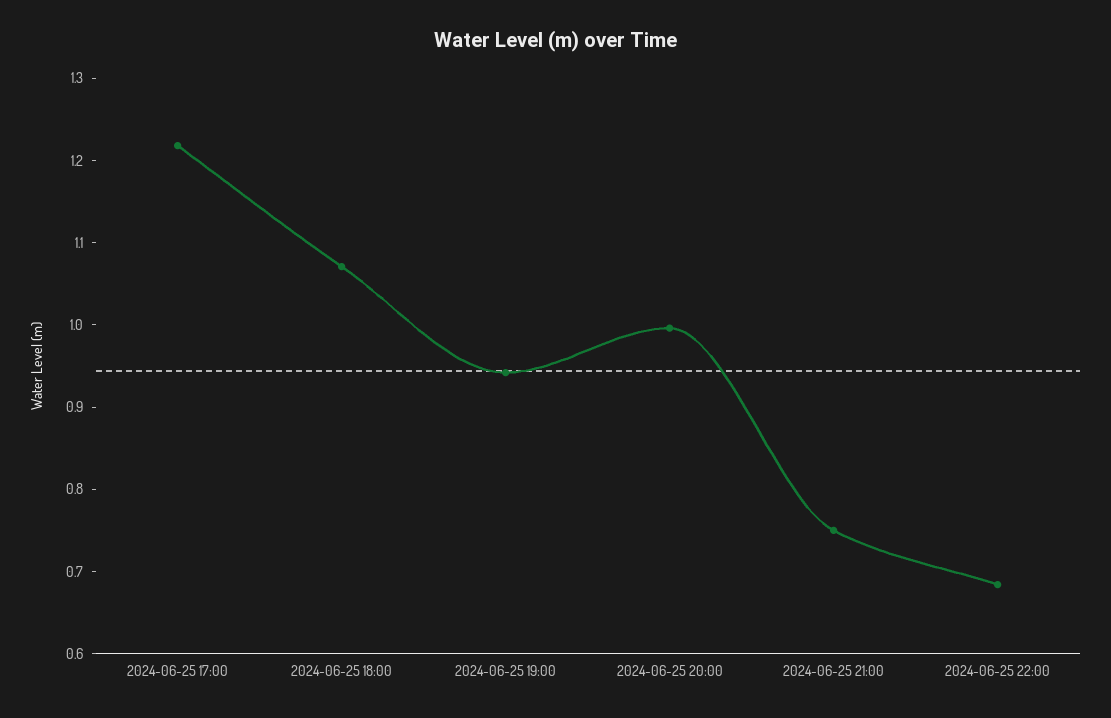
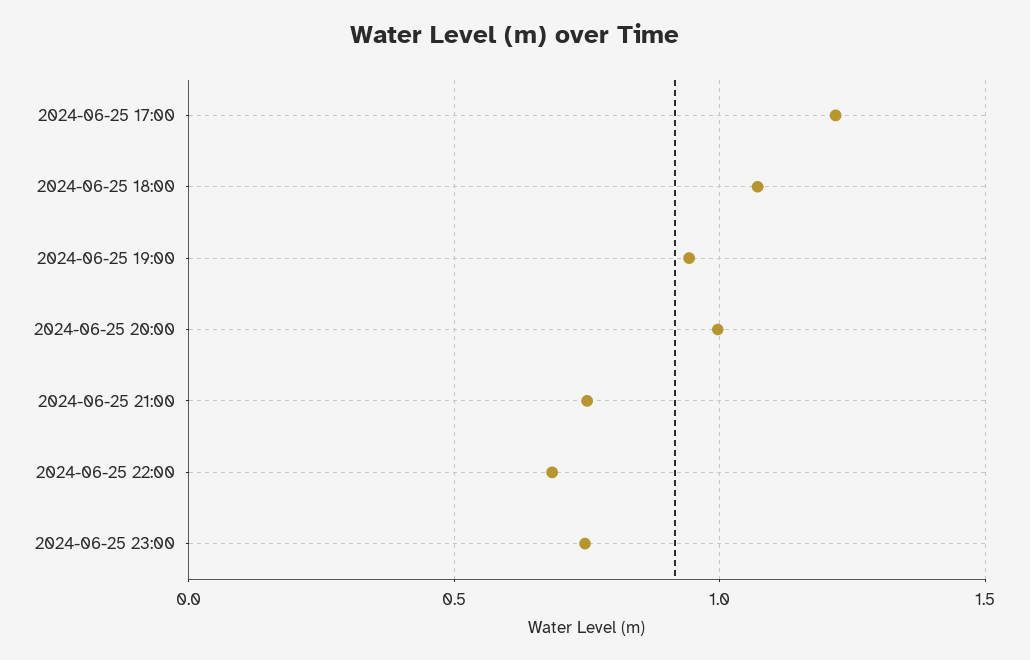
2024-06-25 23:00: none -> 0.75

